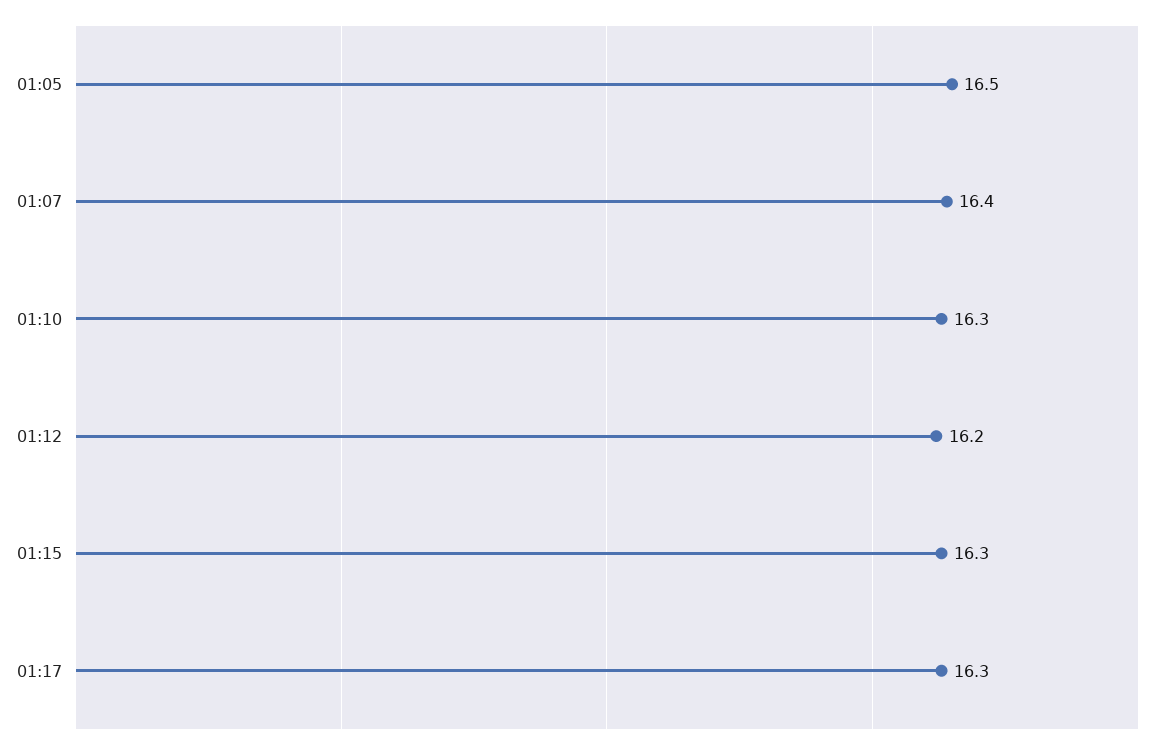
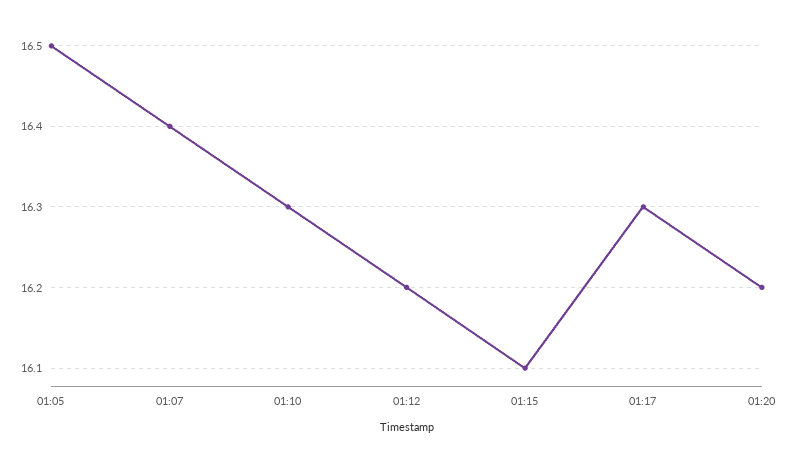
01:15: 16.3 -> 16.1
01:20: none -> 16.2

